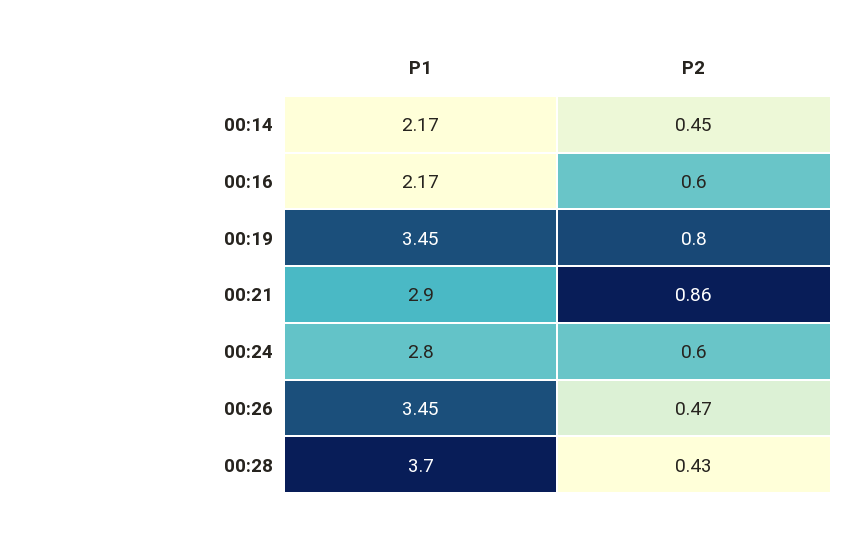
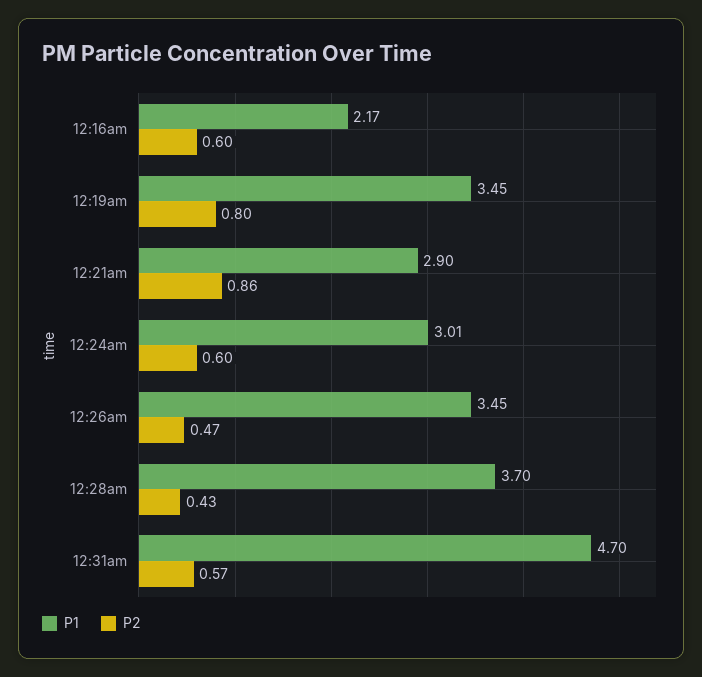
P1, 00:14: 2.17 -> none
P2, 00:14: 0.45 -> none
P1, 00:24: 2.8 -> 3.01
P1, 12:31am: none -> 4.7
P2, 12:31am: none -> 0.57

